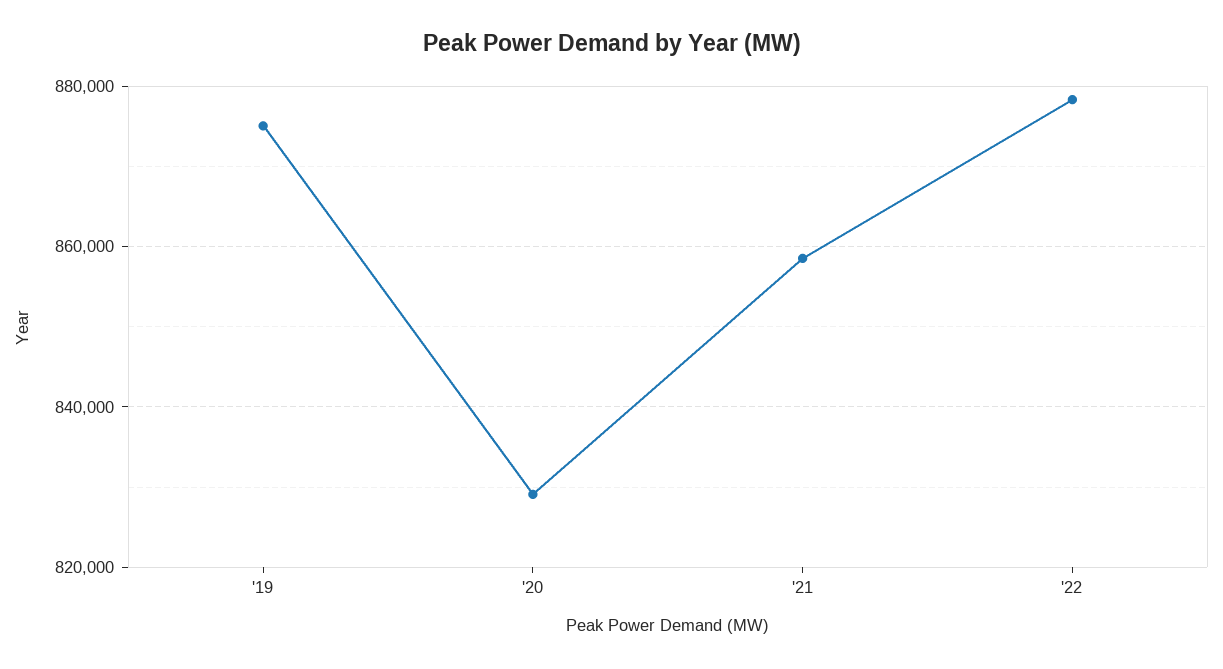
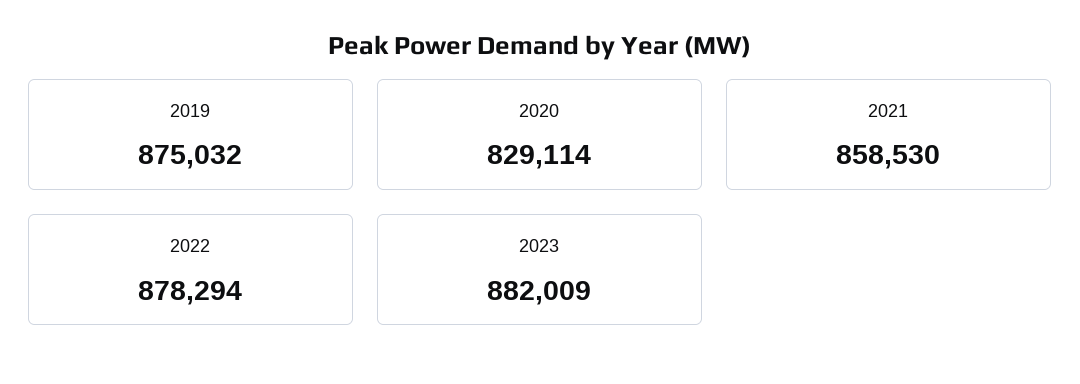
2023: none -> 882009

